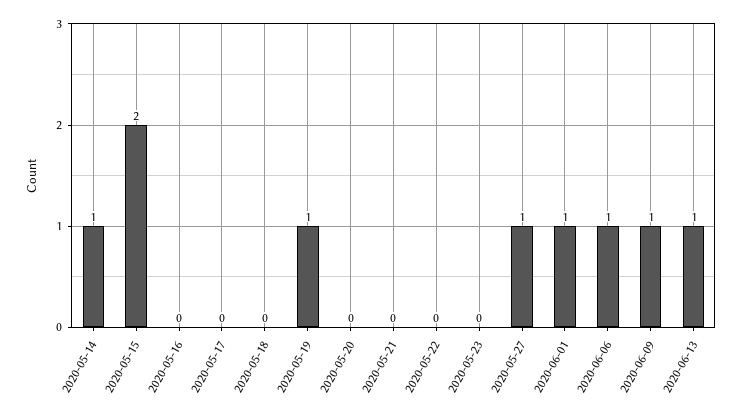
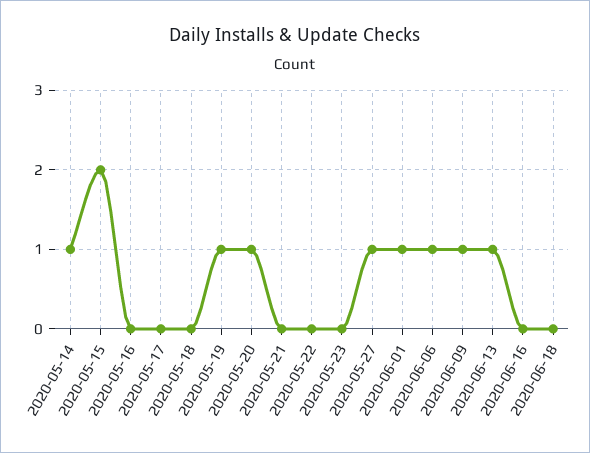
2020-05-20: 0 -> 1
2020-06-16: none -> 0
2020-06-18: none -> 0

